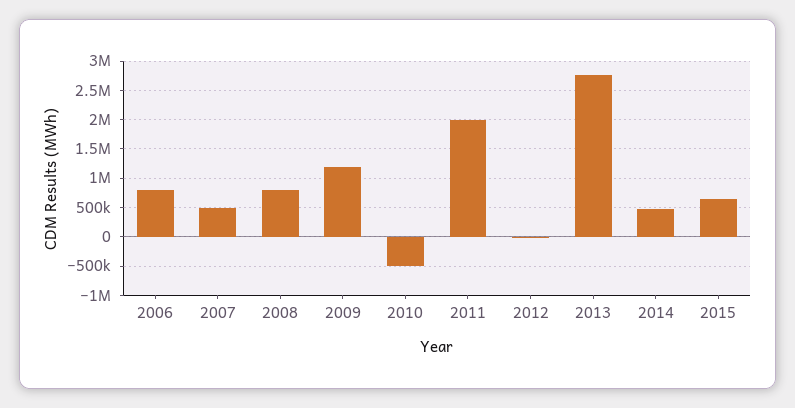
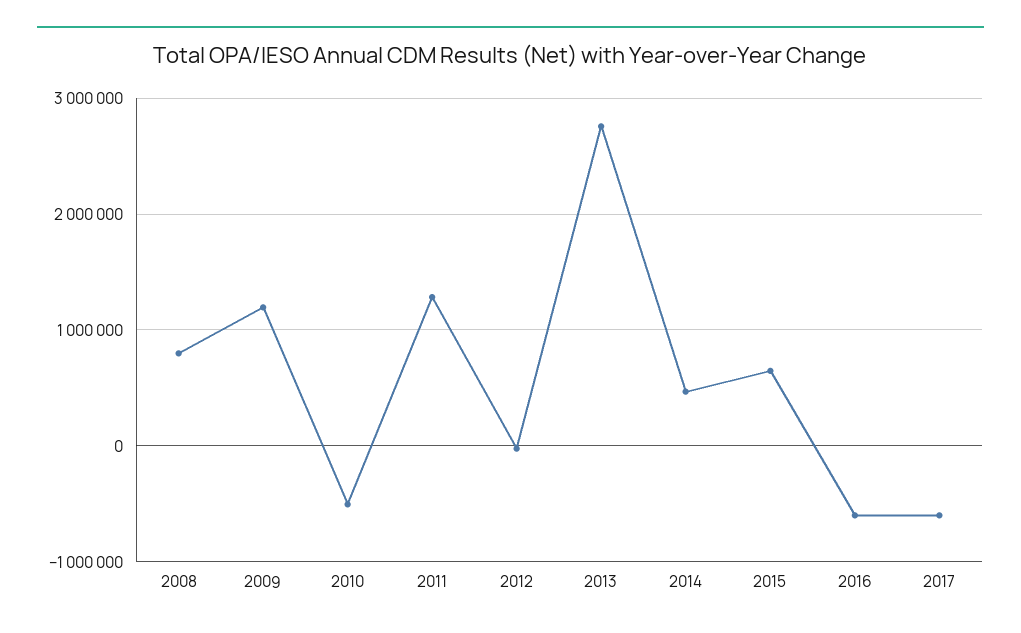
2006: 750000 -> none
2007: 500000 -> none
2011: 2000000 -> 1300000
2016: none -> -600000
2017: none -> -600000

